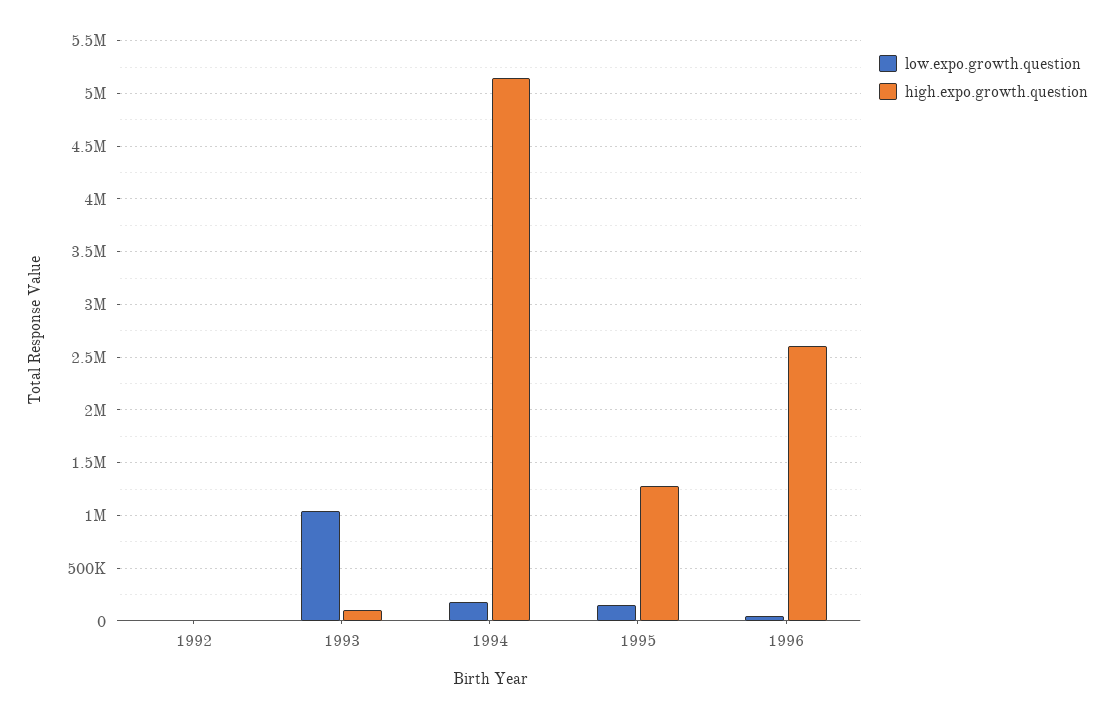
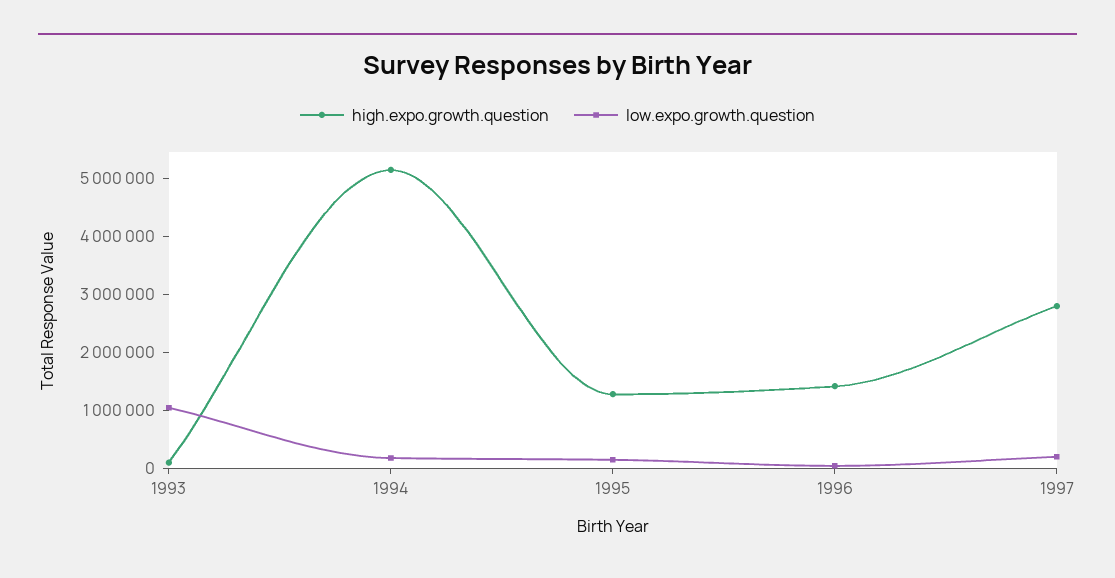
low.expo.growth.question, 1992: 0 -> none
high.expo.growth.question, 1992: 0 -> none
high.expo.growth.question, 1996: 2600000 -> 1400000
high.expo.growth.question, 1997: none -> 2800000
low.expo.growth.question, 1997: none -> 200000

